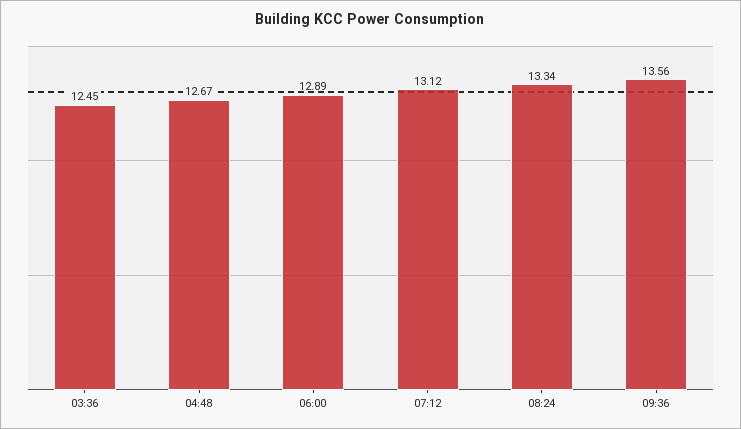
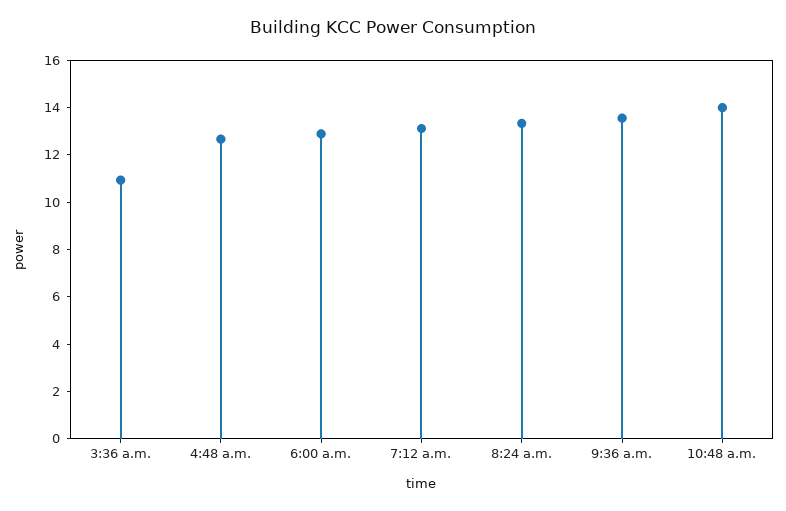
03:36: 12.45 -> 11
10:48 a.m.: none -> 14

